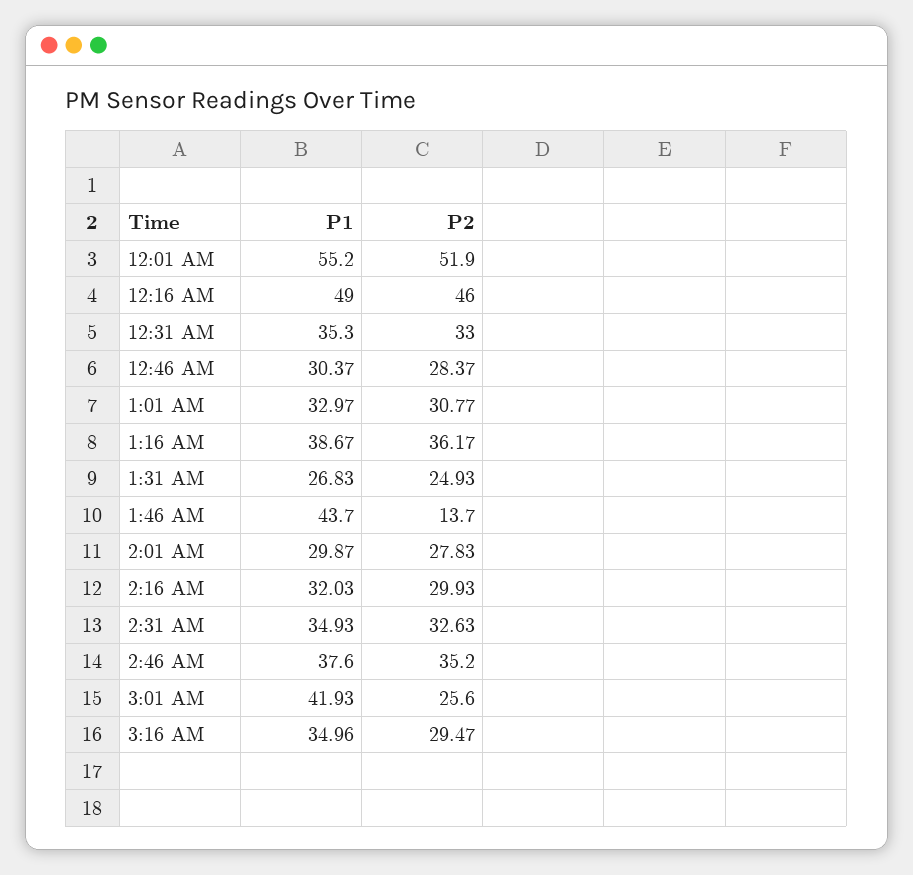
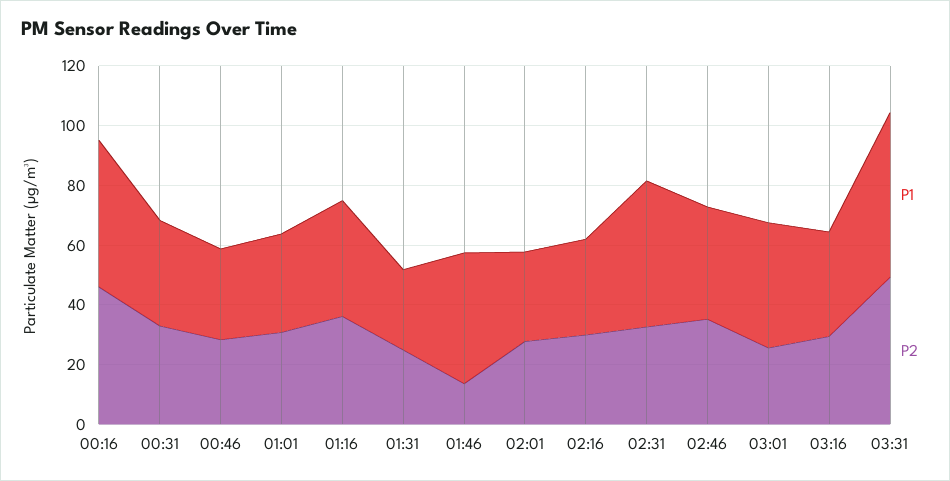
P1, 12:01 AM: 55.2 -> none
P2, 12:01 AM: 51.9 -> none
P1, 2:31 AM: 34.93 -> 50
P1, 03:31: none -> 55
P2, 03:31: none -> 50

